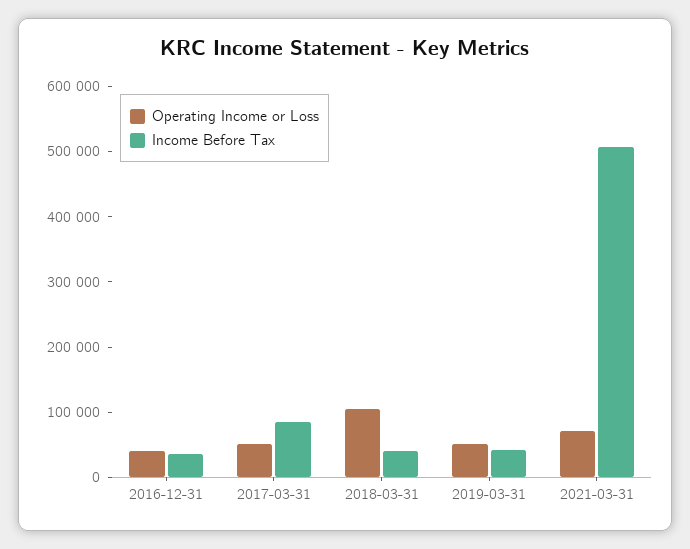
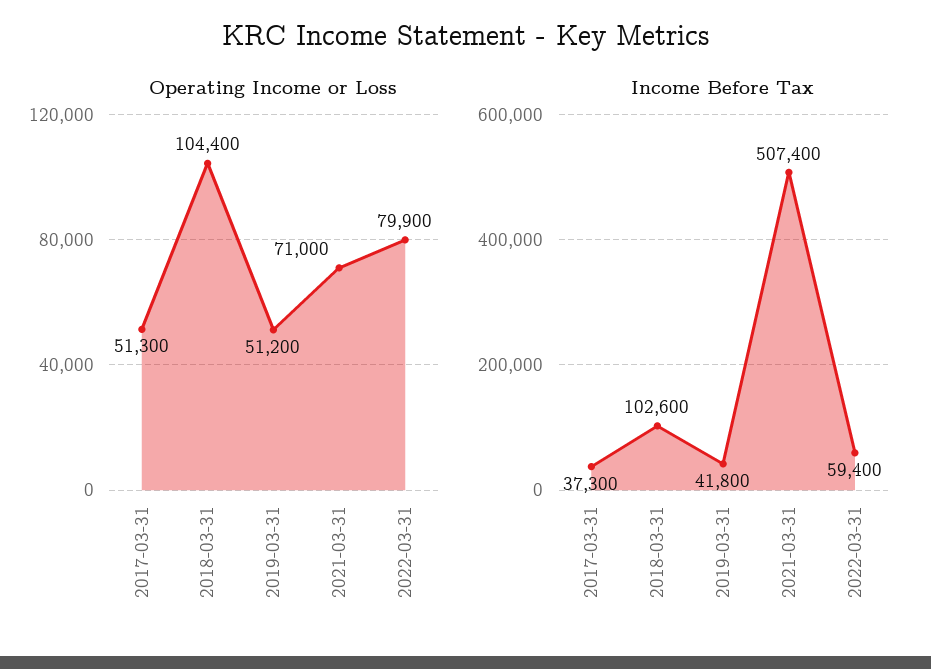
Operating Income or Loss, 2016-12-31: 40000 -> none
Income Before Tax, 2016-12-31: 40000 -> none
Income Before Tax, 2017-03-31: 80000 -> 37300
Income Before Tax, 2018-03-31: 40000 -> 102600
Operating Income or Loss, 2022-03-31: none -> 79900
Income Before Tax, 2022-03-31: none -> 59400

